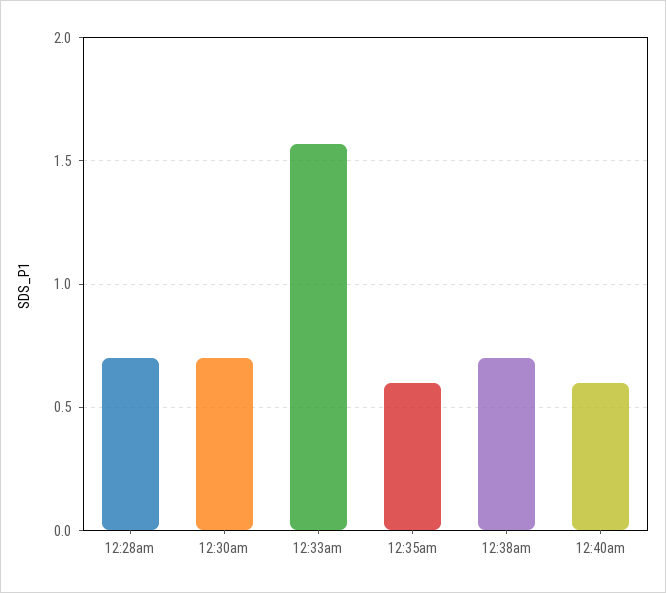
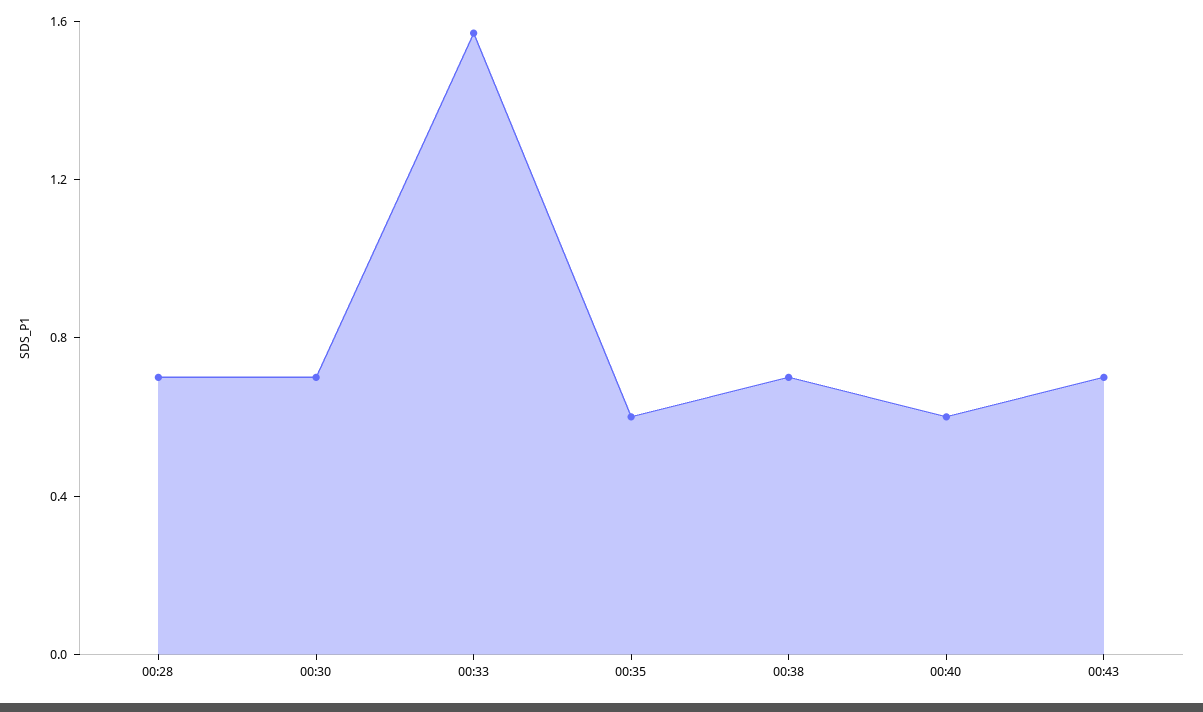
00:43: none -> 0.7

